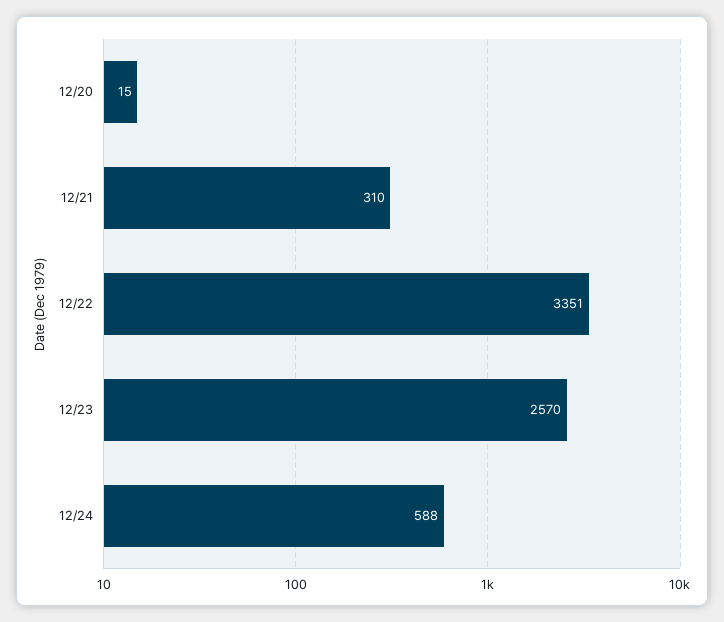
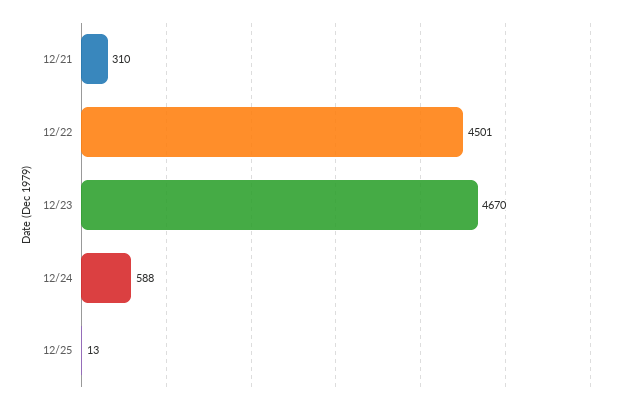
12/20: 15 -> none
12/22: 3351 -> 4501
12/23: 2570 -> 4670
12/25: none -> 13

